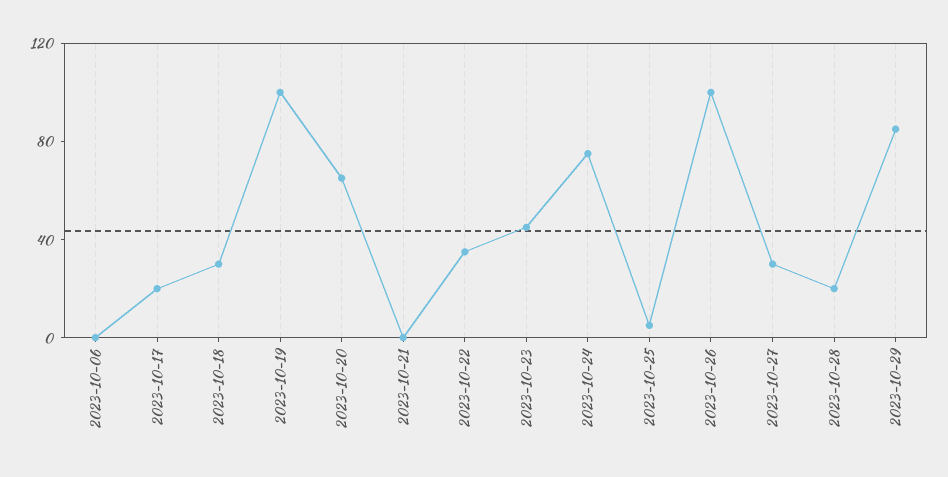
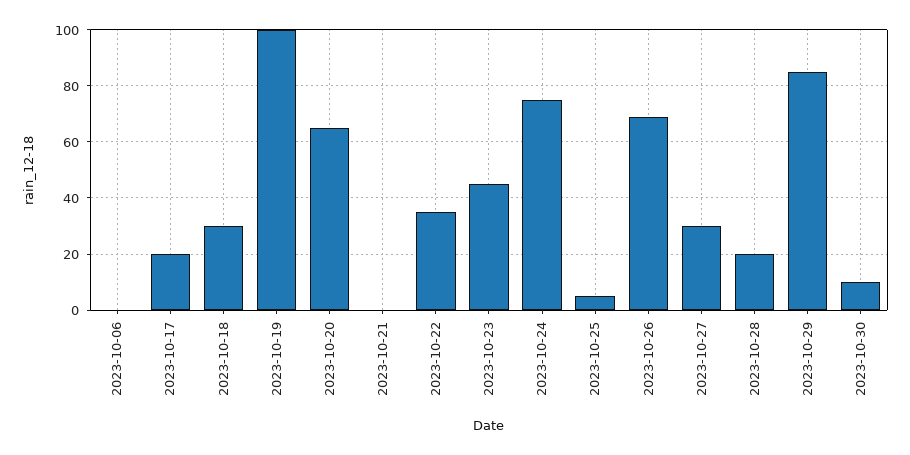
2023-10-26: 100 -> 70
2023-10-30: none -> 10

